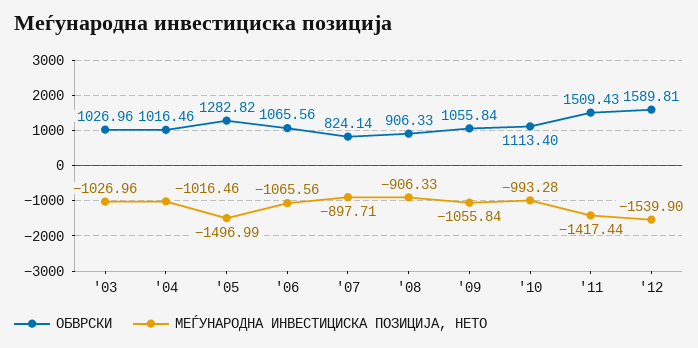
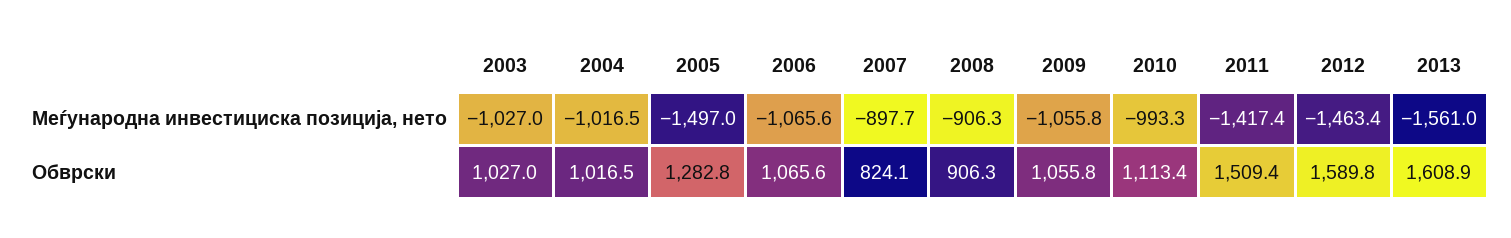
МЕЃУНАРОДНА ИНВЕСТИЦИСКА ПОЗИЦИЈА, НЕТО, '12: -1539.9 -> -1463.4
МЕЃУНАРОДНА ИНВЕСТИЦИСКА ПОЗИЦИЈА, НЕТО, 2013: none -> -1561
ОБВРСКИ, 2013: none -> 1608.9

